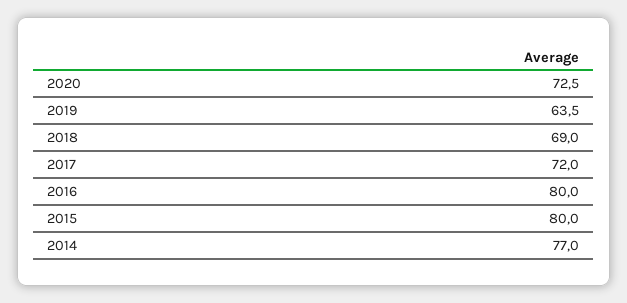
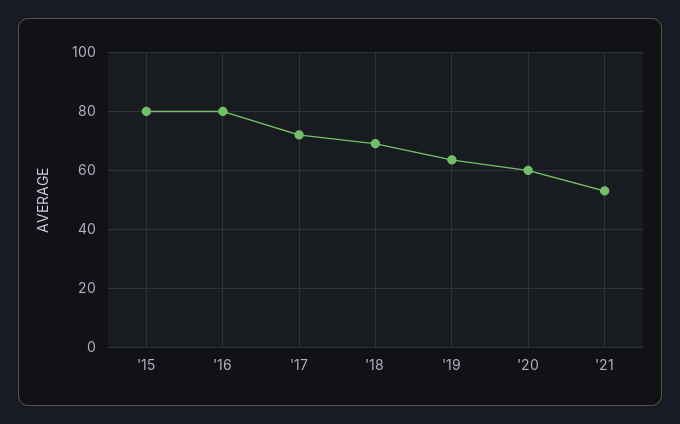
2020: 72.5 -> 60
2014: 77 -> none
'21: none -> 52.5

